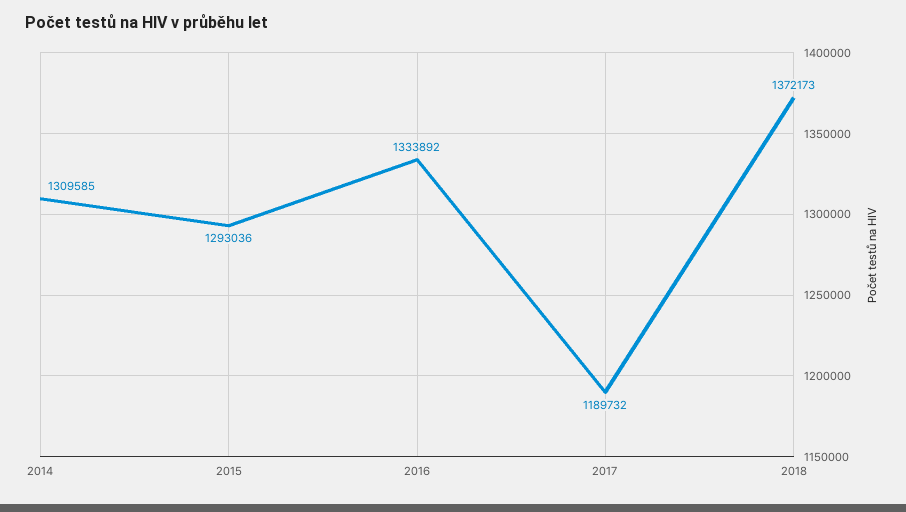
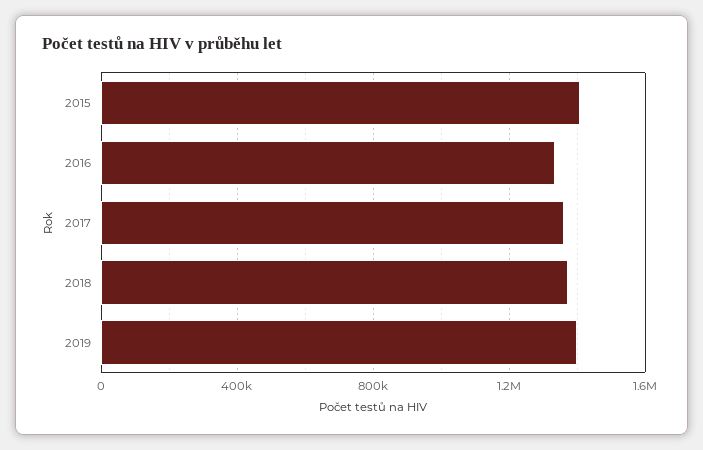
2014: 1309585 -> none
2015: 1293036 -> 1400000
2017: 1189732 -> 1350000
2019: none -> 1400000

